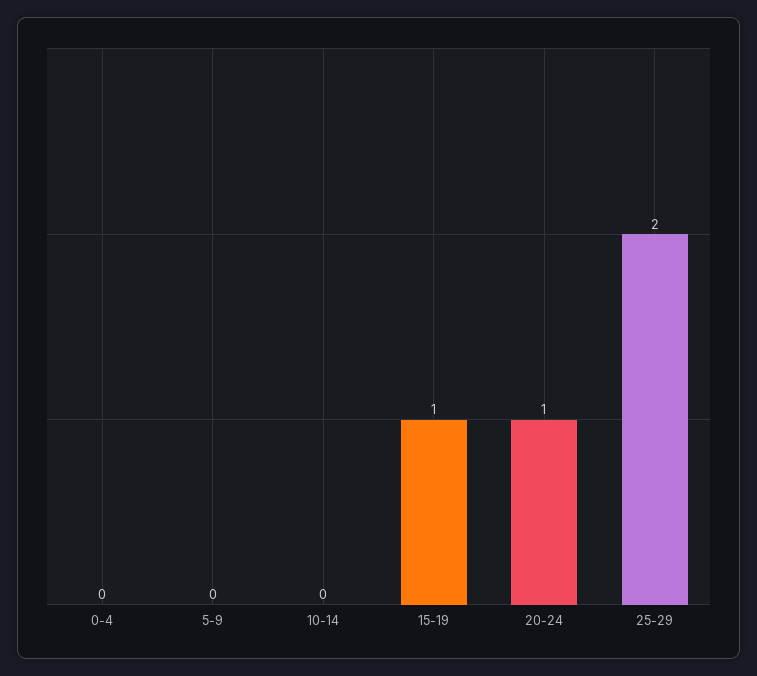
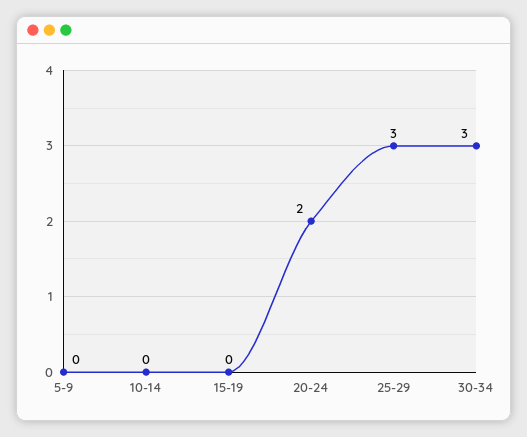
0-4: 0 -> none
15-19: 1 -> 0
20-24: 1 -> 2
25-29: 2 -> 3
30-34: none -> 3

